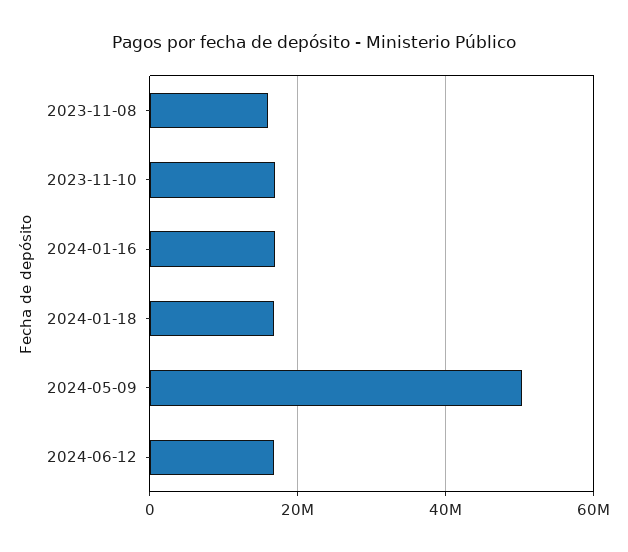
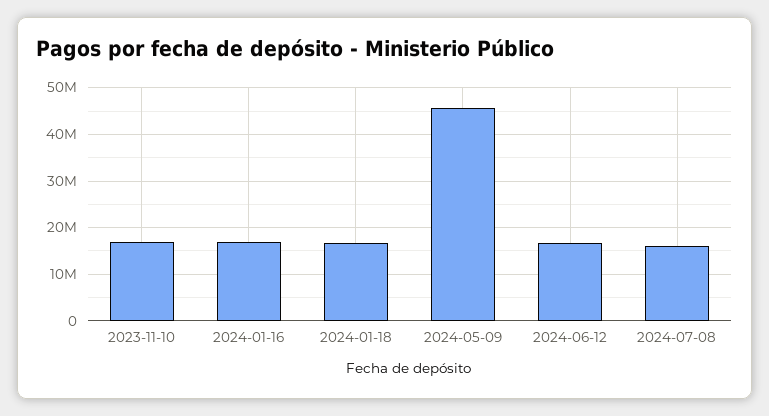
2023-11-08: 16000000 -> none
2024-05-09: 50000000 -> 46000000
2024-07-08: none -> 16000000

